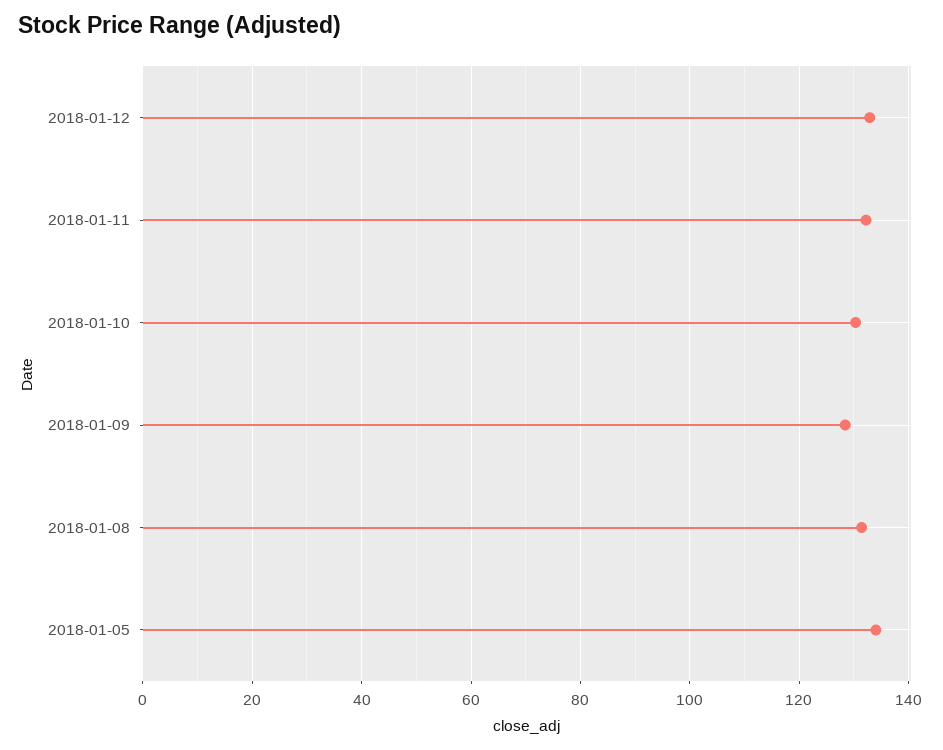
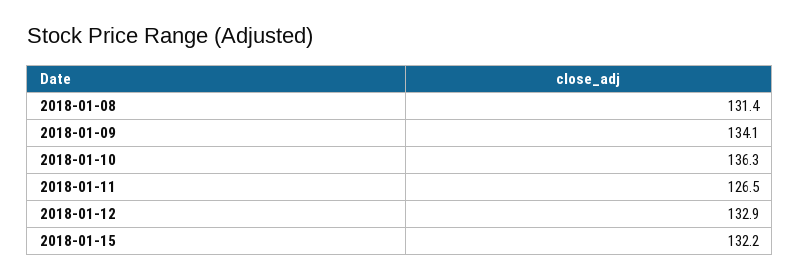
2018-01-11: 132 -> 126.5
2018-01-10: 130 -> 136.3
2018-01-09: 128 -> 134.1
2018-01-05: 134 -> none
2018-01-15: none -> 132.2

